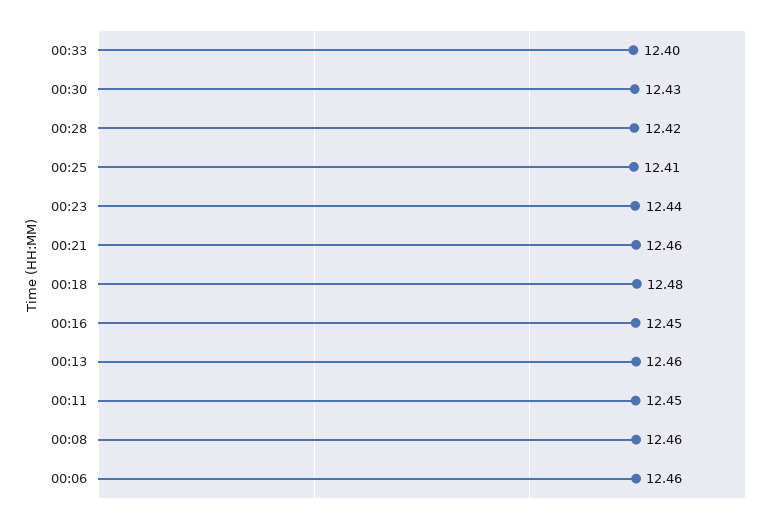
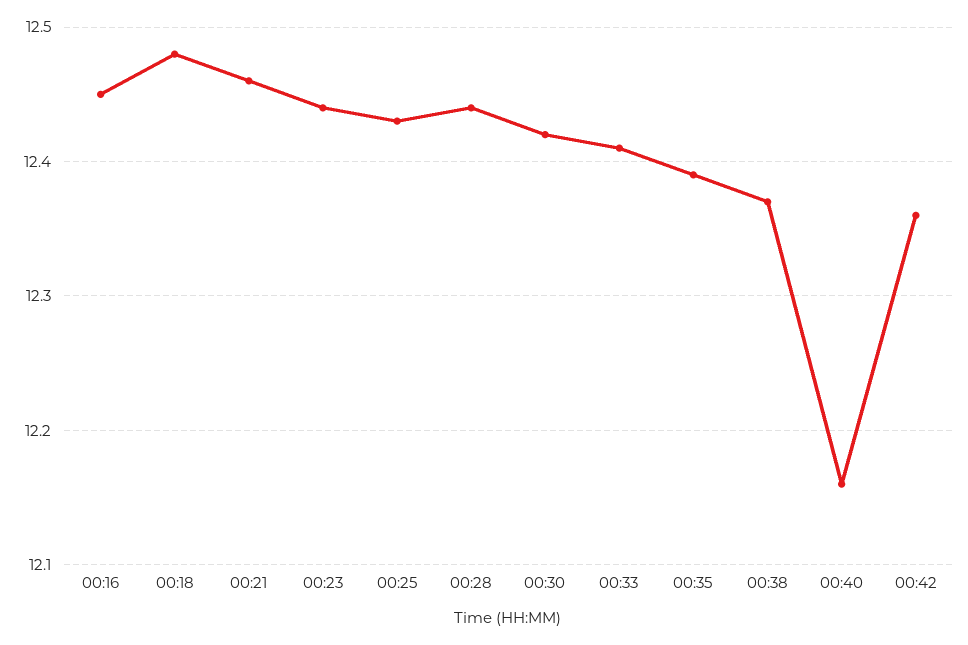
00:33: 12.4 -> 12.41
00:30: 12.43 -> 12.42
00:28: 12.42 -> 12.44
00:25: 12.41 -> 12.43
00:13: 12.46 -> none
00:11: 12.45 -> none
00:08: 12.46 -> none
00:06: 12.46 -> none
00:35: none -> 12.39
00:38: none -> 12.37
00:40: none -> 12.16
00:42: none -> 12.36

